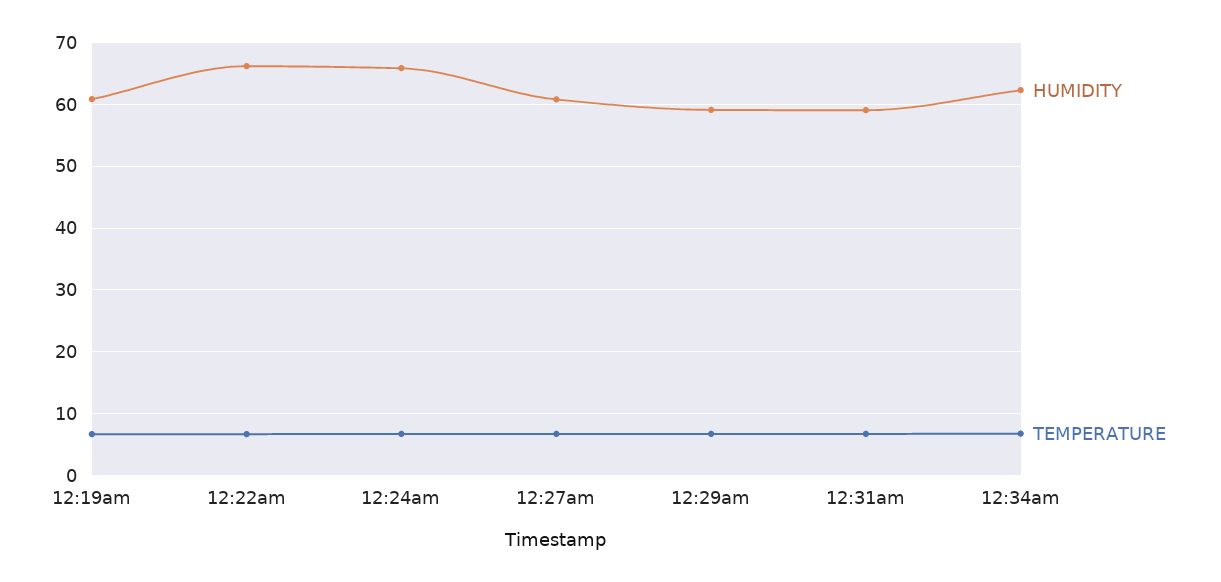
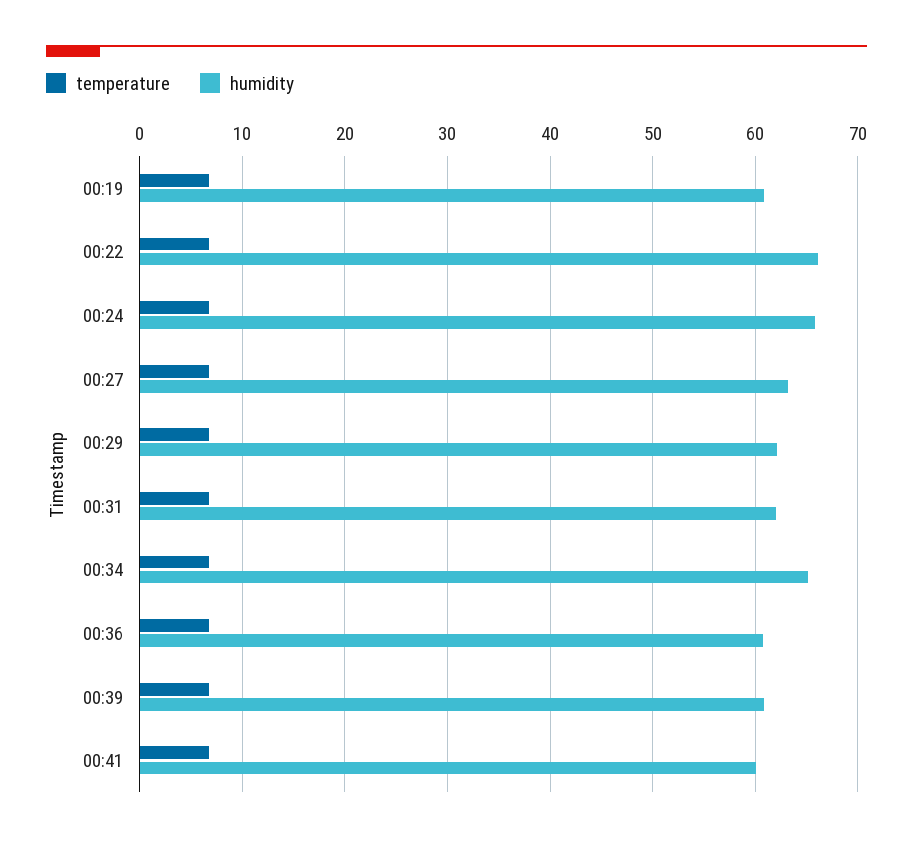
HUMIDITY, 12:27am: 61 -> 63
HUMIDITY, 12:29am: 59 -> 62
HUMIDITY, 12:31am: 59 -> 62
HUMIDITY, 12:34am: 62 -> 65
TEMPERATURE, 00:36: none -> 7
HUMIDITY, 00:36: none -> 61
TEMPERATURE, 00:39: none -> 7
HUMIDITY, 00:39: none -> 61
TEMPERATURE, 00:41: none -> 7
HUMIDITY, 00:41: none -> 60

